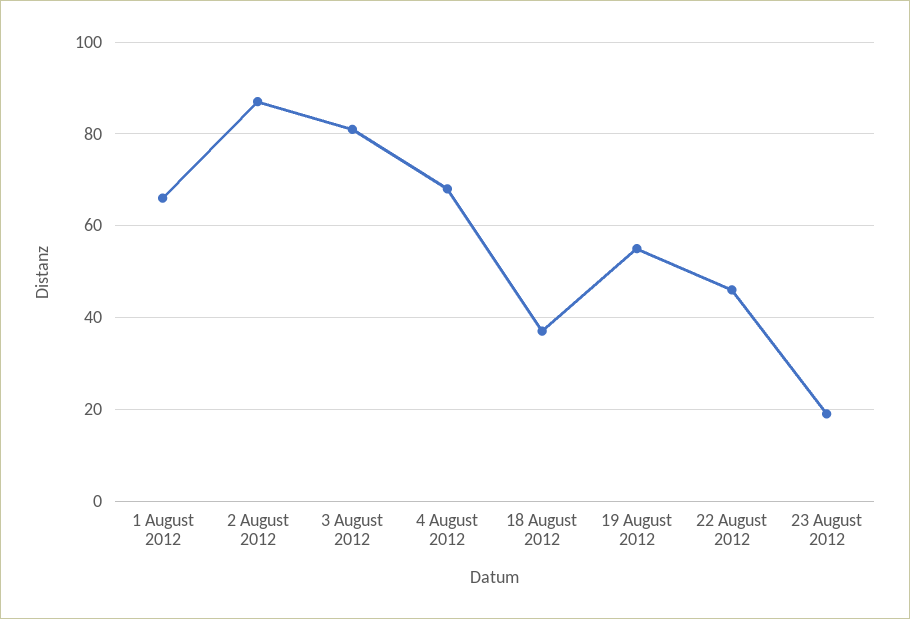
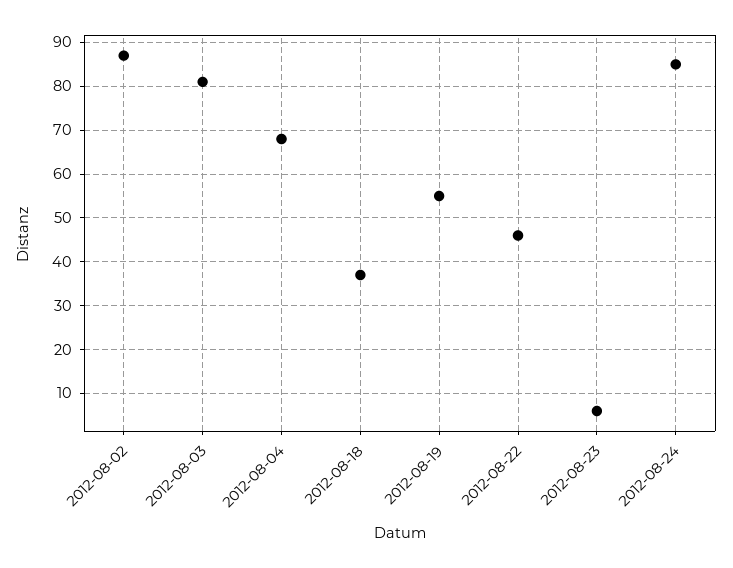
1 August 2012: 65 -> none
23 August 2012: 20 -> 5
2012-08-24: none -> 85

